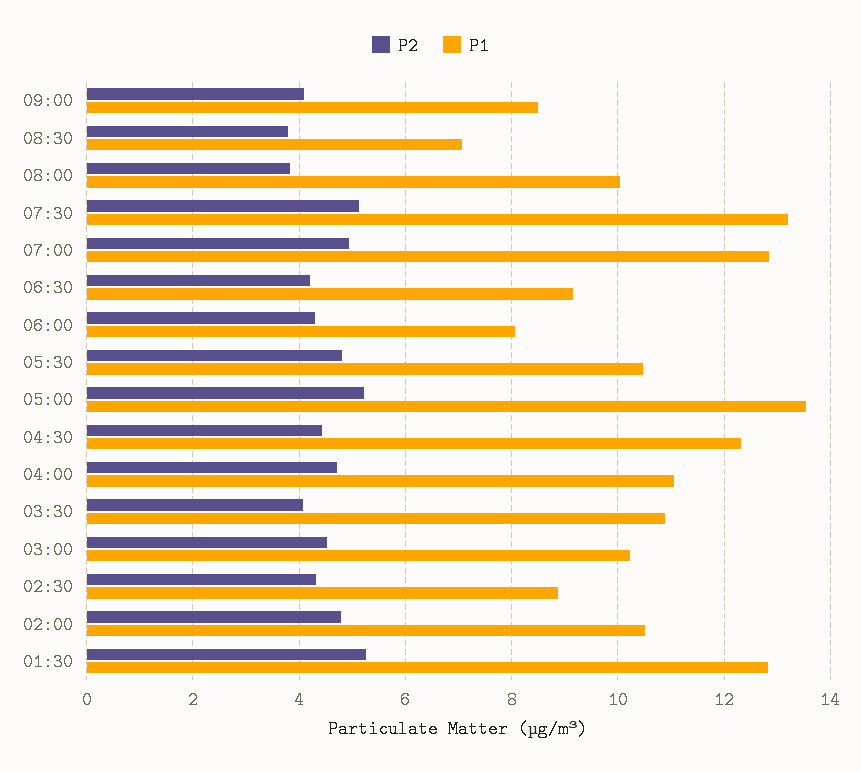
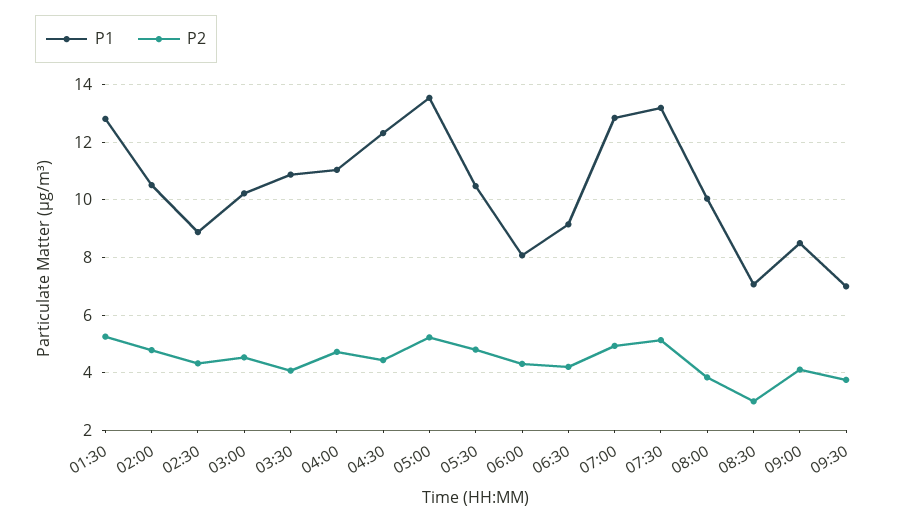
P2, 08:30: 3.8 -> 3
P1, 09:30: none -> 7
P2, 09:30: none -> 3.75

